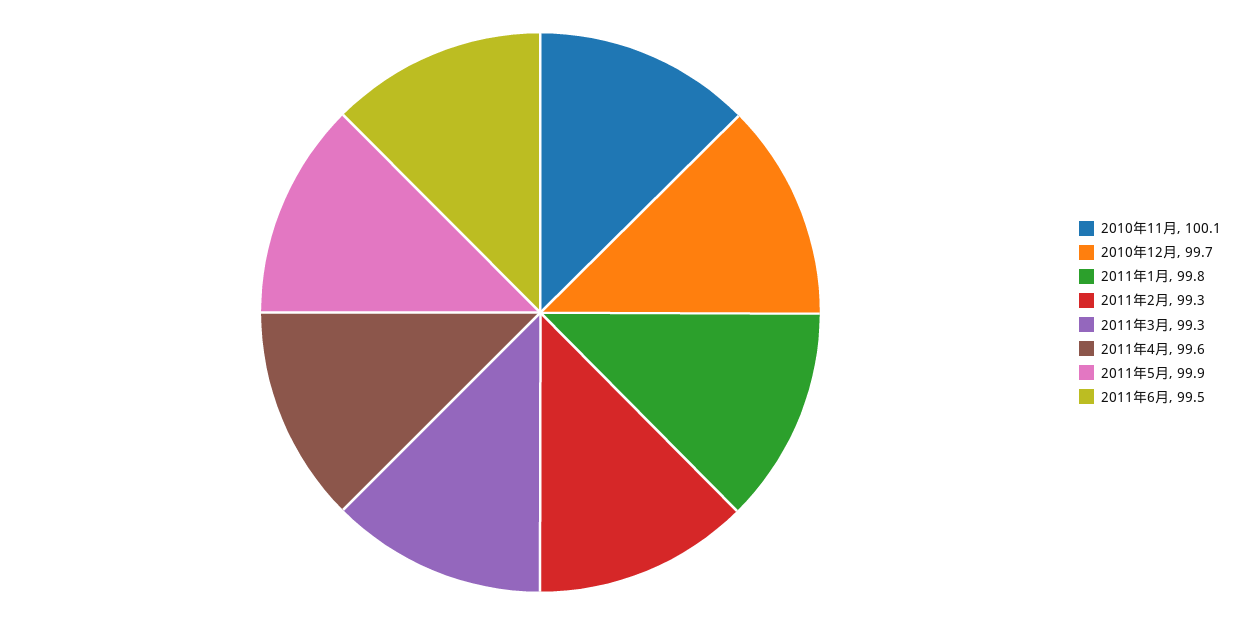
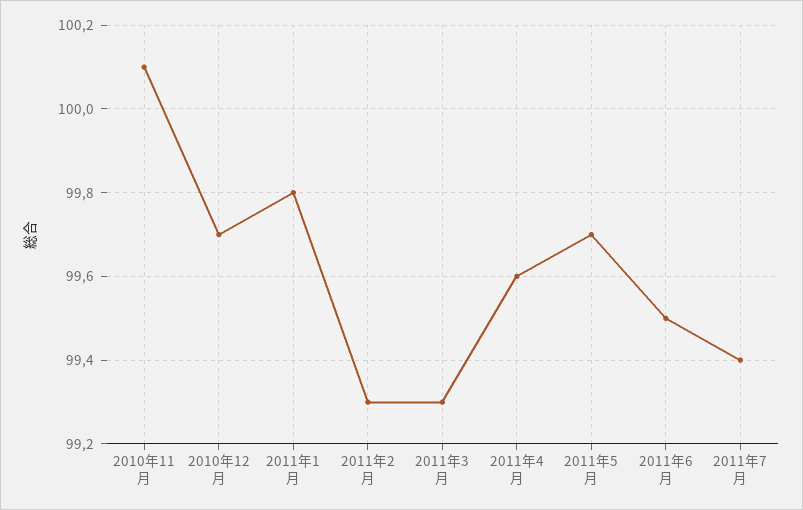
2011年5月: 99.9 -> 99.7
2011年7月: none -> 99.4

